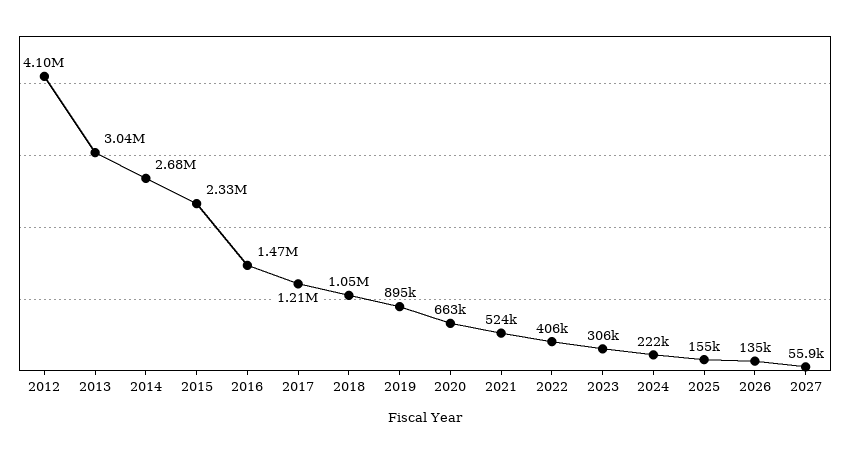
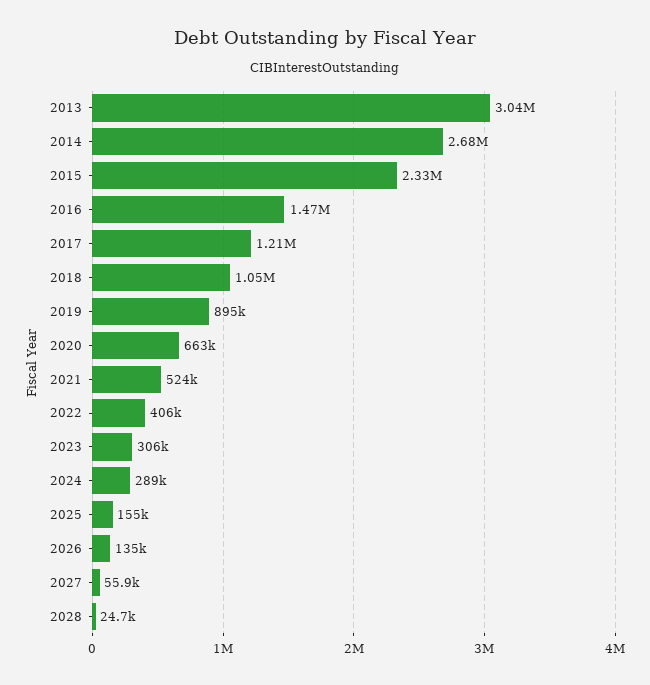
2012: 4100000 -> none
2024: 222000 -> 289000
2028: none -> 24700

